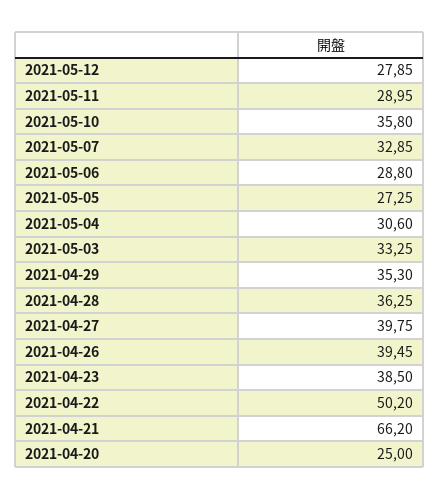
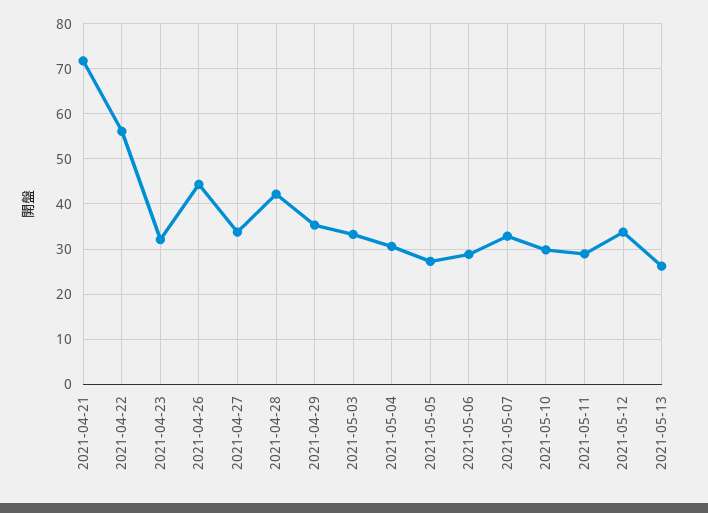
2021-05-12: 27.85 -> 34
2021-05-10: 35.8 -> 30
2021-04-28: 36.25 -> 42
2021-04-27: 39.75 -> 34
2021-04-26: 39.45 -> 44
2021-04-23: 38.5 -> 32
2021-04-22: 50.2 -> 56
2021-04-21: 66.2 -> 72
2021-04-20: 25 -> none
2021-05-13: none -> 26

